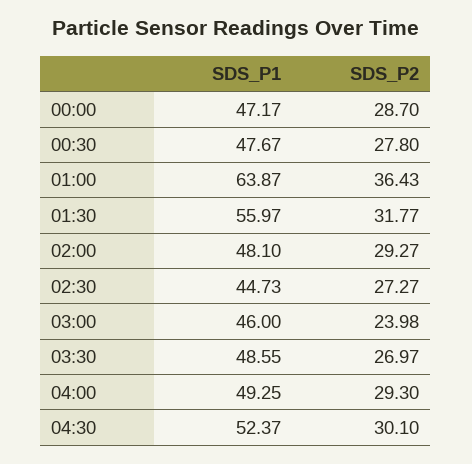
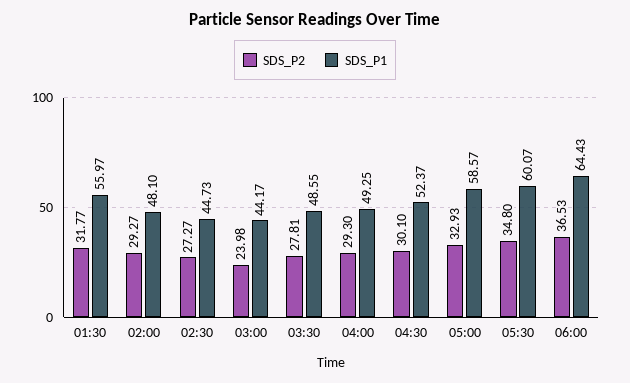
SDS_P1, 00:00: 47.17 -> none
SDS_P2, 00:00: 28.7 -> none
SDS_P1, 00:30: 47.67 -> none
SDS_P2, 00:30: 27.8 -> none
SDS_P1, 01:00: 63.87 -> none
SDS_P2, 01:00: 36.43 -> none
SDS_P1, 03:00: 46 -> 44.17
SDS_P2, 03:30: 26.97 -> 27.81
SDS_P2, 05:00: none -> 32.93
SDS_P1, 05:00: none -> 58.57
SDS_P2, 05:30: none -> 34.8
SDS_P1, 05:30: none -> 60.07
SDS_P2, 06:00: none -> 36.53
SDS_P1, 06:00: none -> 64.43

